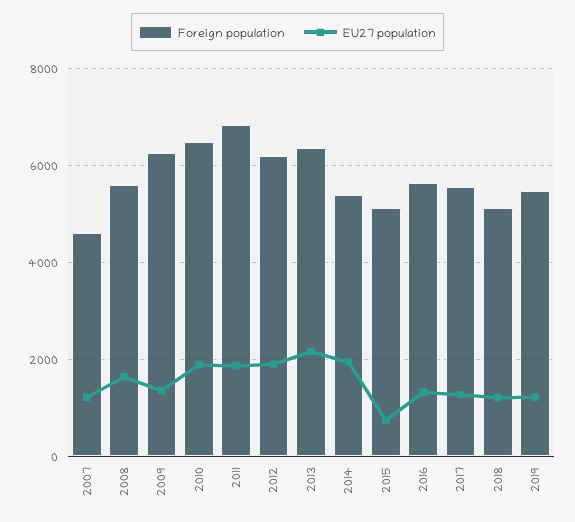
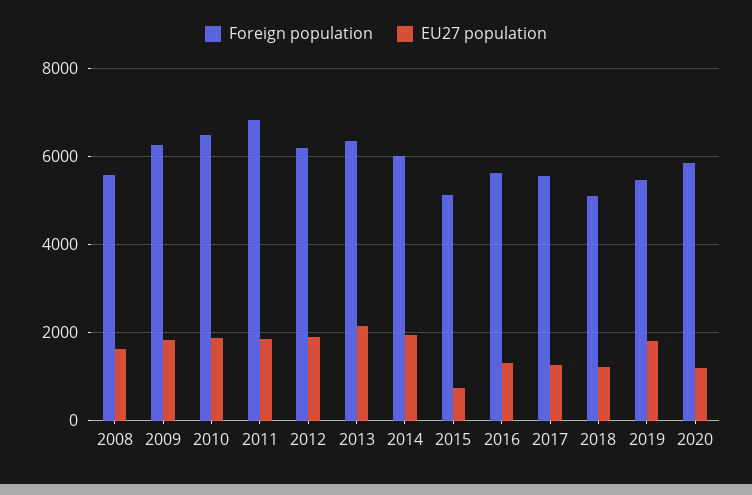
Foreign population, 2007: 4600 -> none
EU27 population, 2007: 1200 -> none
EU27 population, 2009: 1400 -> 1800
Foreign population, 2014: 5400 -> 6000
EU27 population, 2019: 1200 -> 1800
Foreign population, 2020: none -> 5800
EU27 population, 2020: none -> 1200

